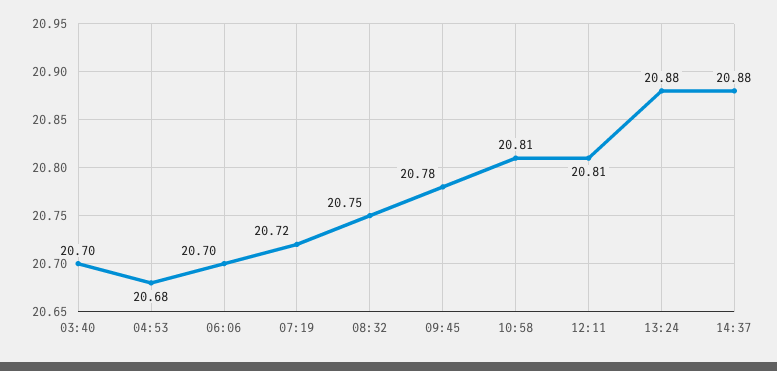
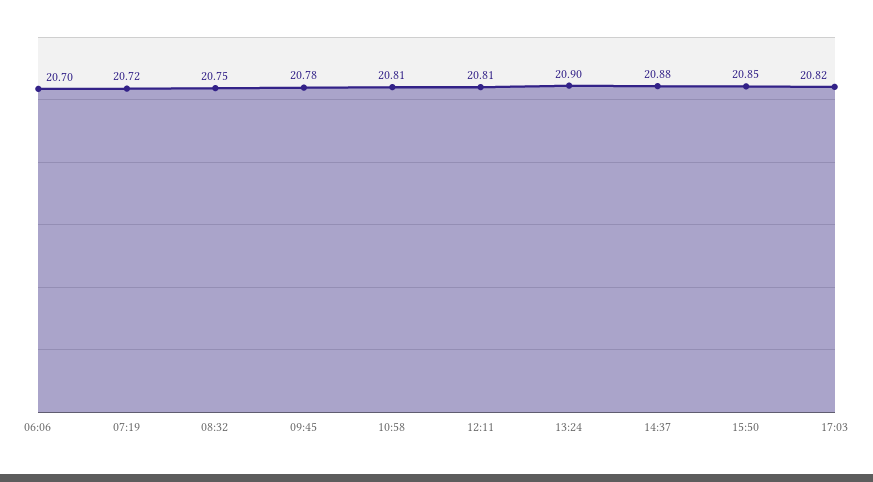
03:40: 20.7 -> none
04:53: 20.68 -> none
13:24: 20.88 -> 20.9
15:50: none -> 20.85
17:03: none -> 20.82

